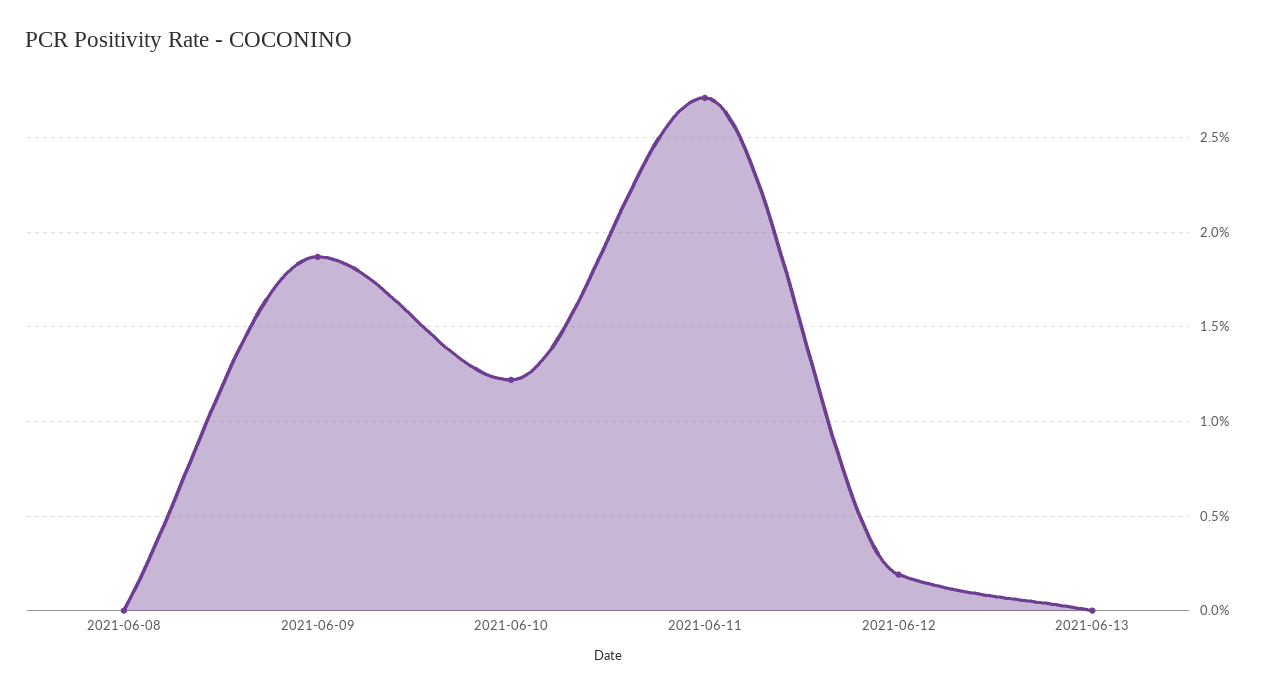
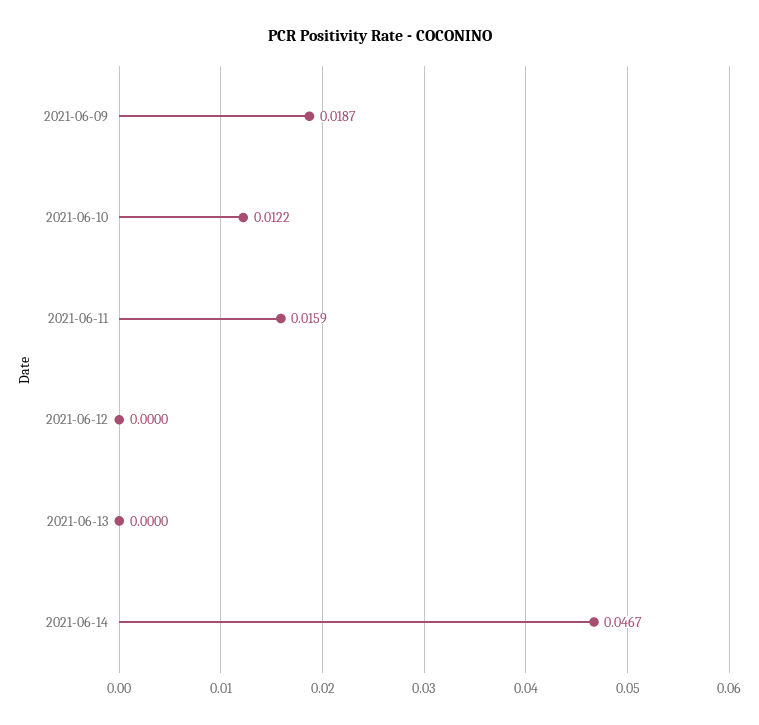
2021-06-08: 0 -> none
2021-06-11: 0.027 -> 0.0159
2021-06-12: 0.002 -> 0
2021-06-14: none -> 0.0467

